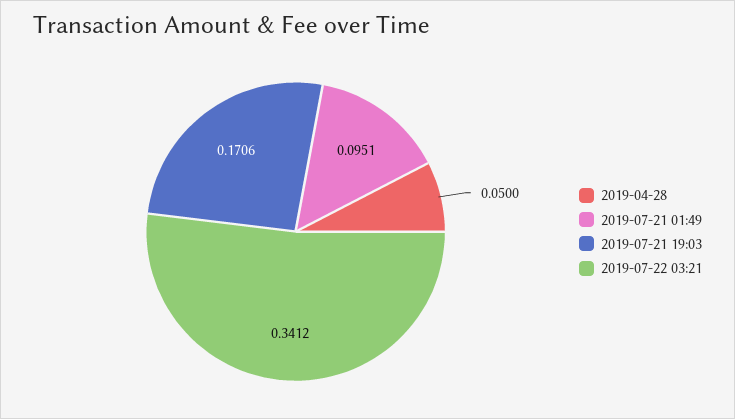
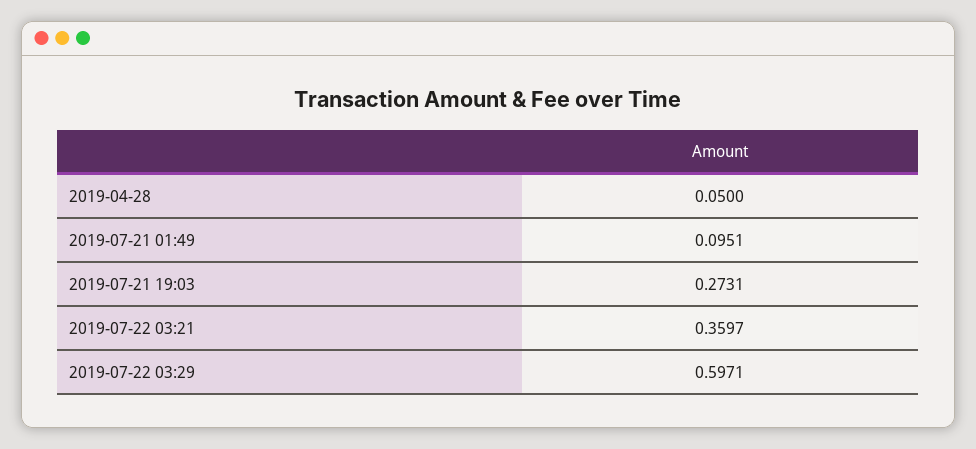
2019-07-21 19:03: 0.1706 -> 0.2731
2019-07-22 03:21: 0.3412 -> 0.3597
2019-07-22 03:29: none -> 0.5971

